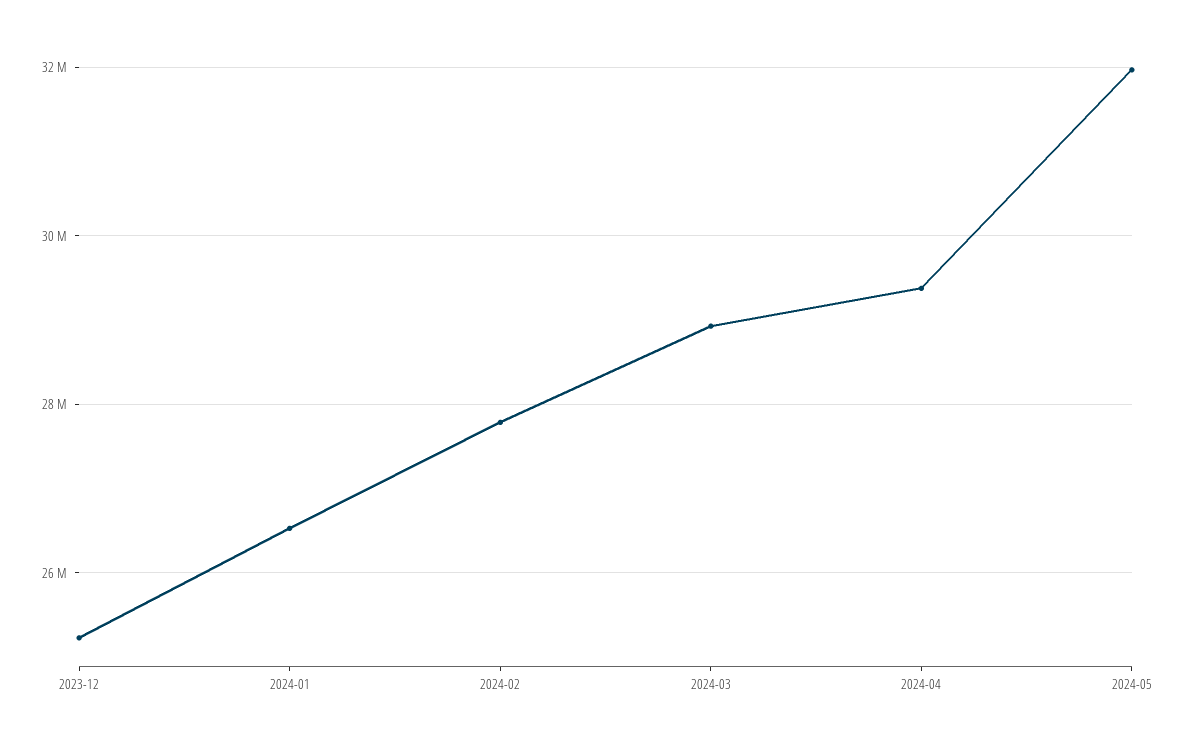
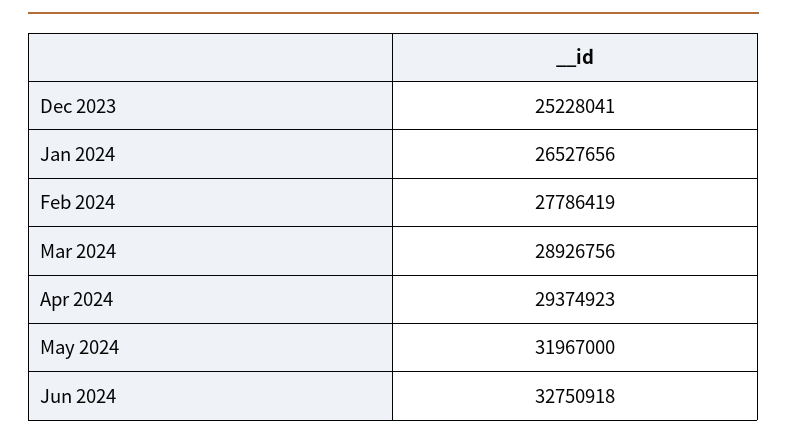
Jun 2024: none -> 32750918

